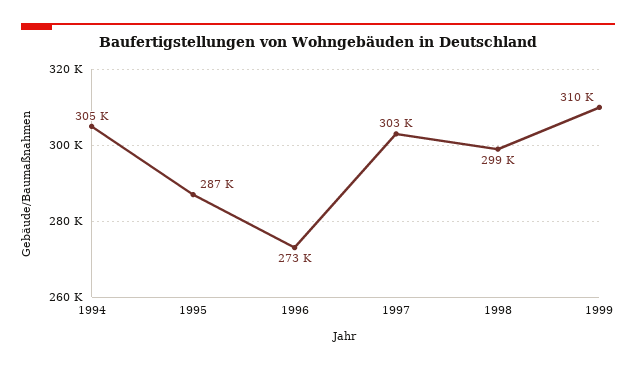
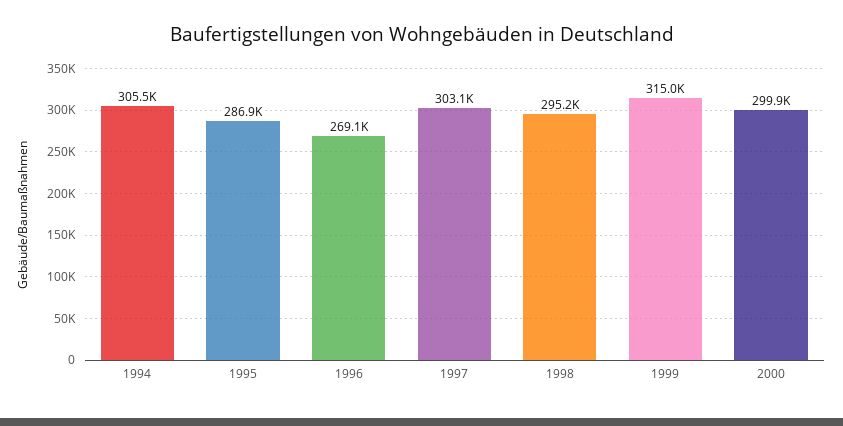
1996: 273000 -> 269100
1998: 299000 -> 295200
1999: 310000 -> 315000
2000: none -> 299900

